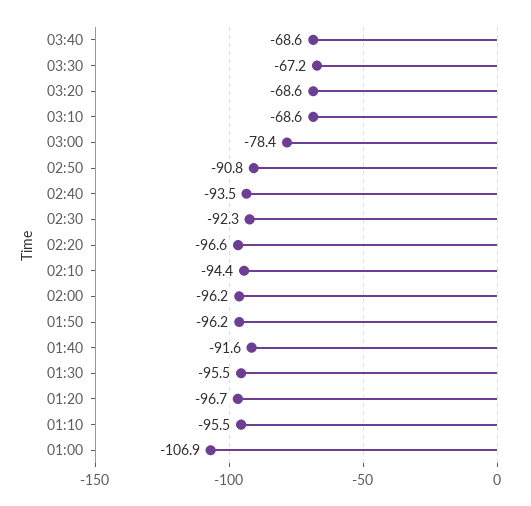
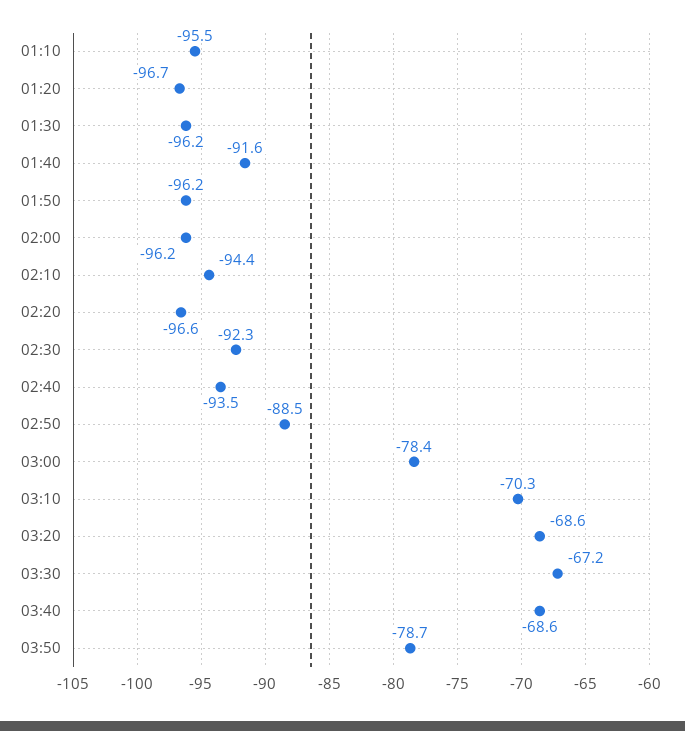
03:10: -68.6 -> -70.3
02:50: -90.8 -> -88.5
01:30: -95.5 -> -96.2
01:00: -106.9 -> none
03:50: none -> -78.7

